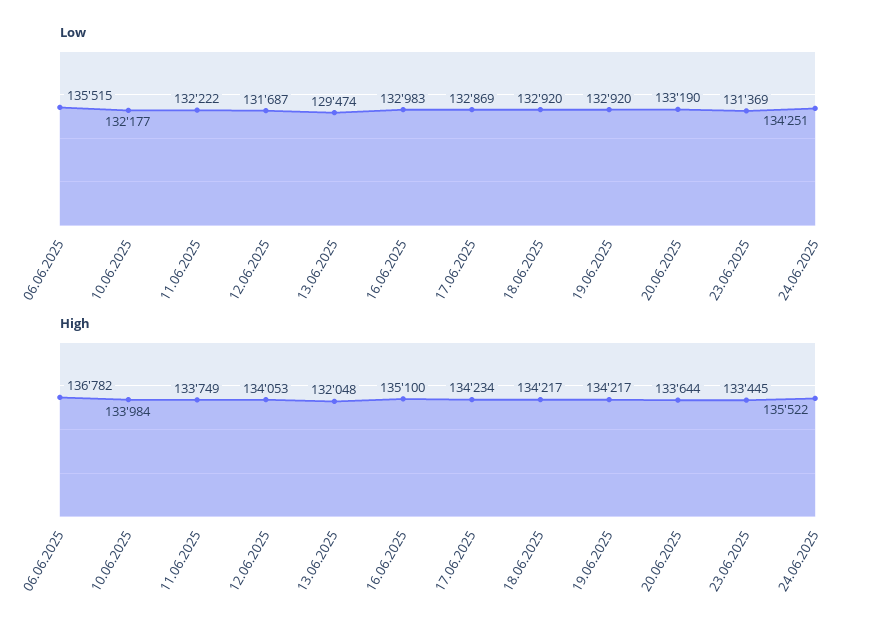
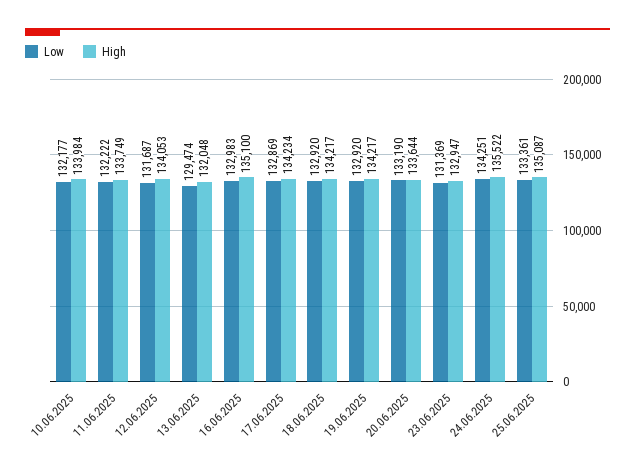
Low, 06.06.2025: 135515 -> none
High, 06.06.2025: 136782 -> none
High, 23.06.2025: 133445 -> 132947
Low, 25.06.2025: none -> 133361
High, 25.06.2025: none -> 135087

